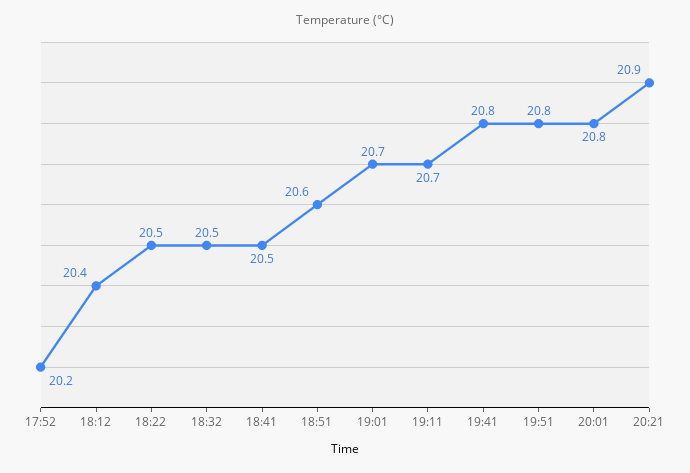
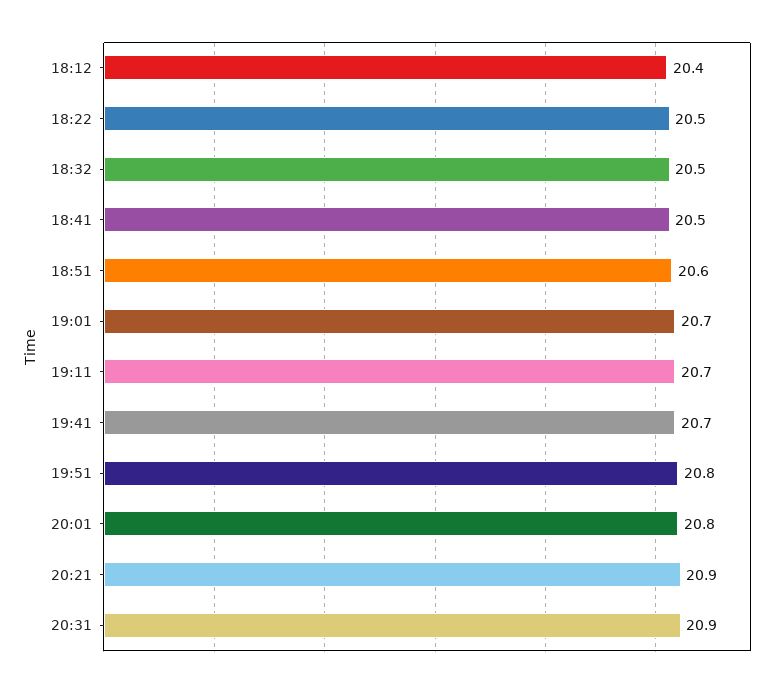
17:52: 20.2 -> none
19:41: 20.8 -> 20.7
20:31: none -> 20.9

